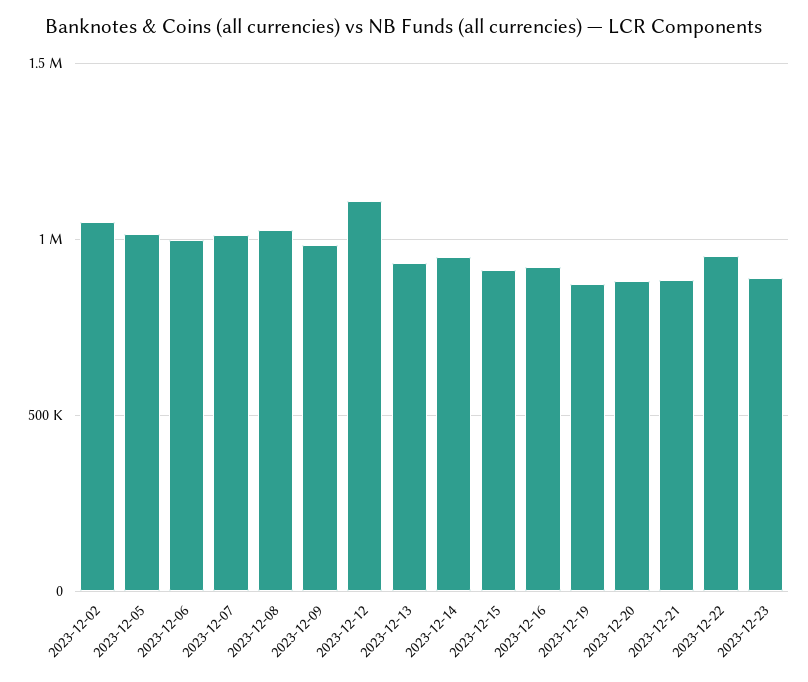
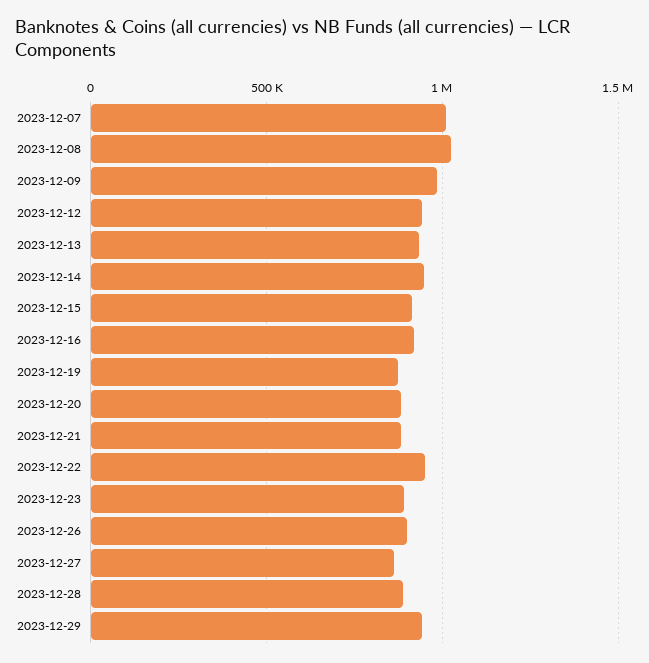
2023-12-02: 1050000 -> none
2023-12-05: 1000000 -> none
2023-12-06: 1000000 -> none
2023-12-12: 1100000 -> 950000
2023-12-26: none -> 900000
2023-12-27: none -> 850000
2023-12-28: none -> 900000
2023-12-29: none -> 950000

